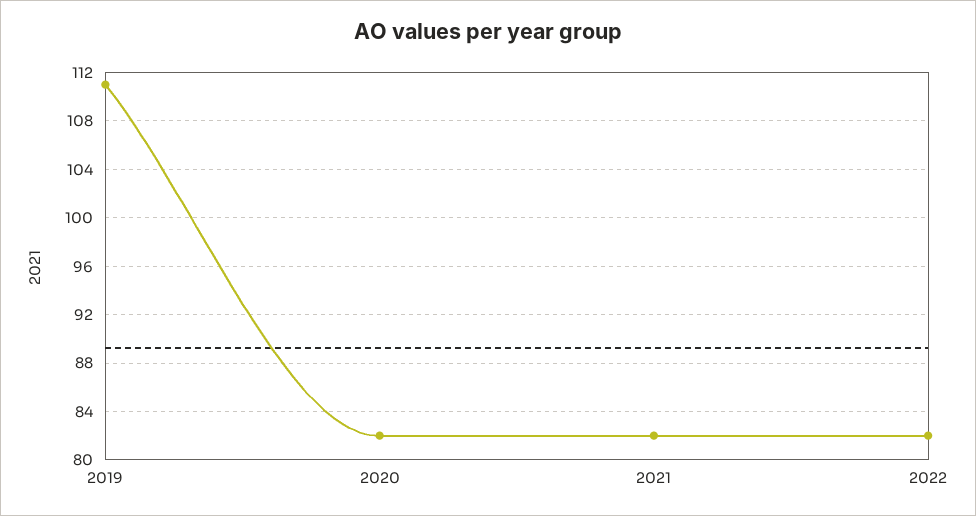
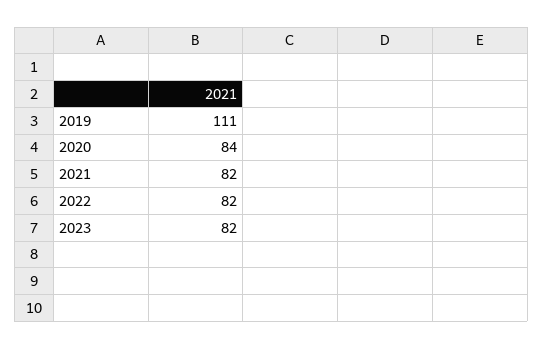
2020: 82 -> 84
2023: none -> 82

